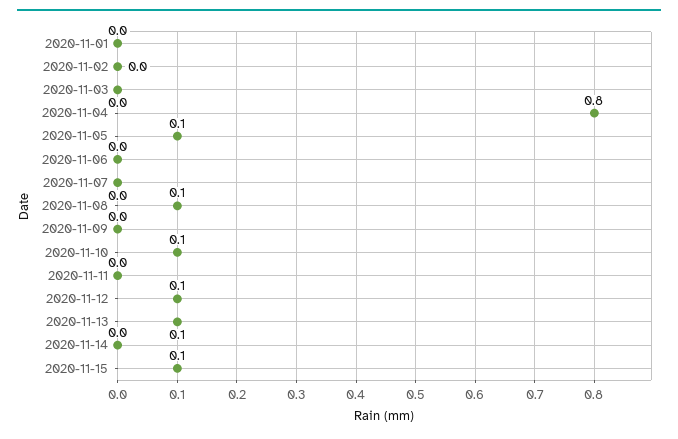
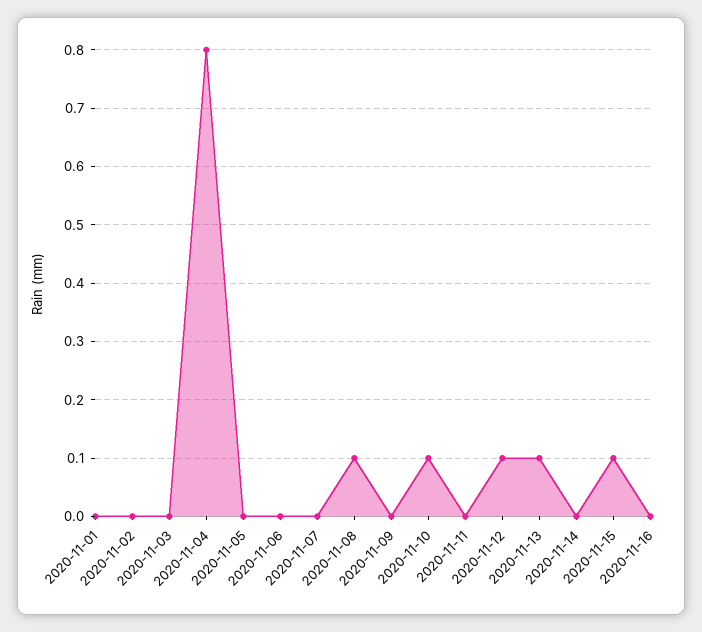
2020-11-05: 0.1 -> 0
2020-11-16: none -> 0

